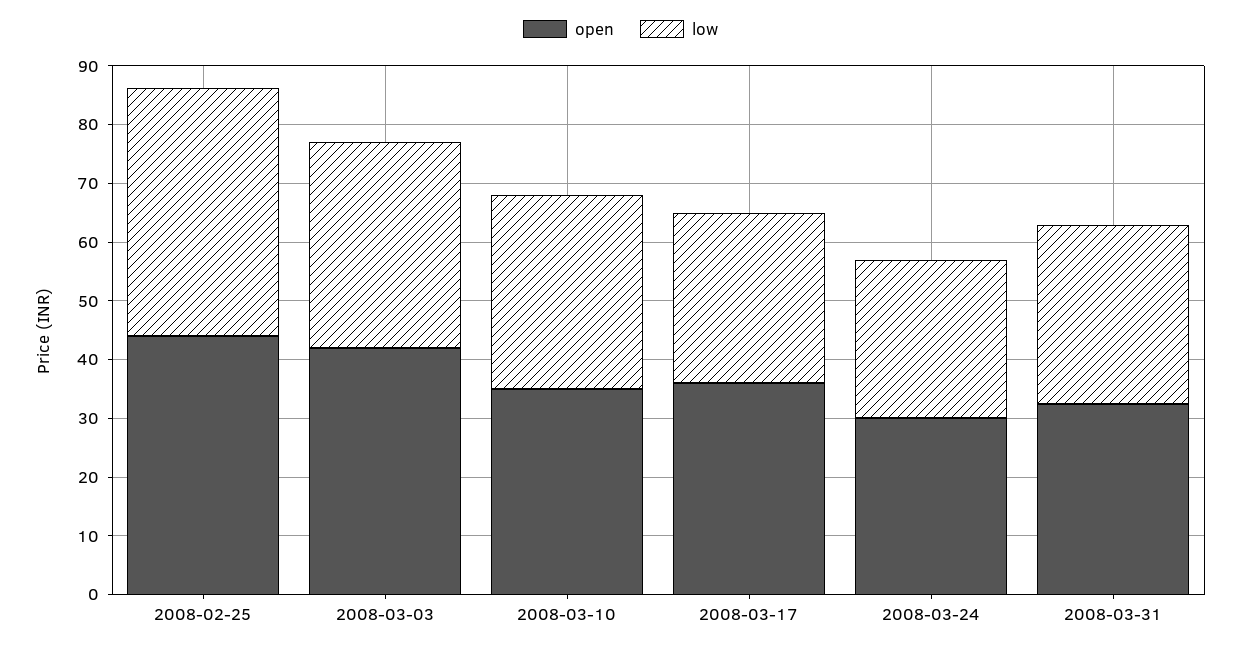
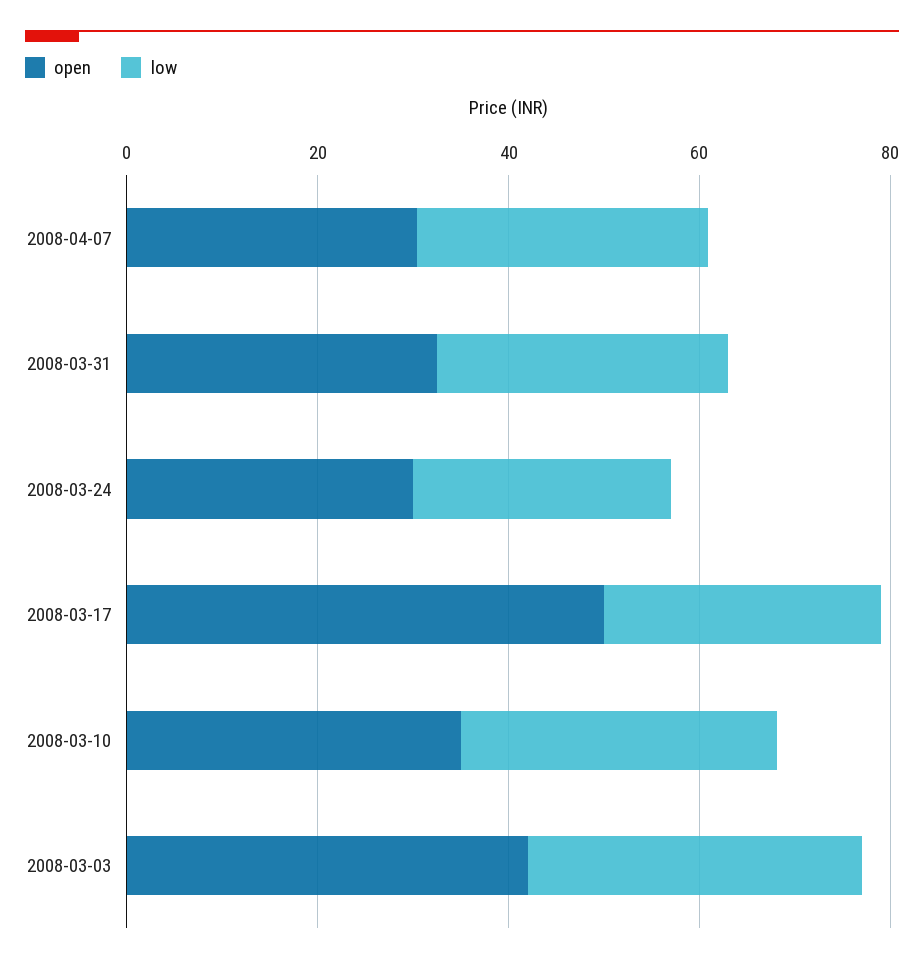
open, 2008-02-25: 44 -> none
low, 2008-02-25: 42 -> none
open, 2008-03-17: 36 -> 50
open, 2008-04-07: none -> 30
low, 2008-04-07: none -> 30

